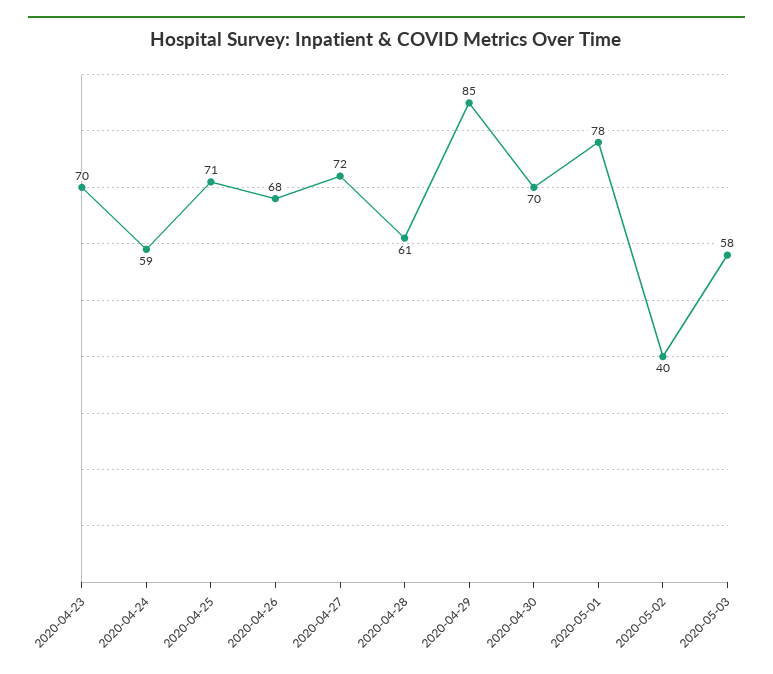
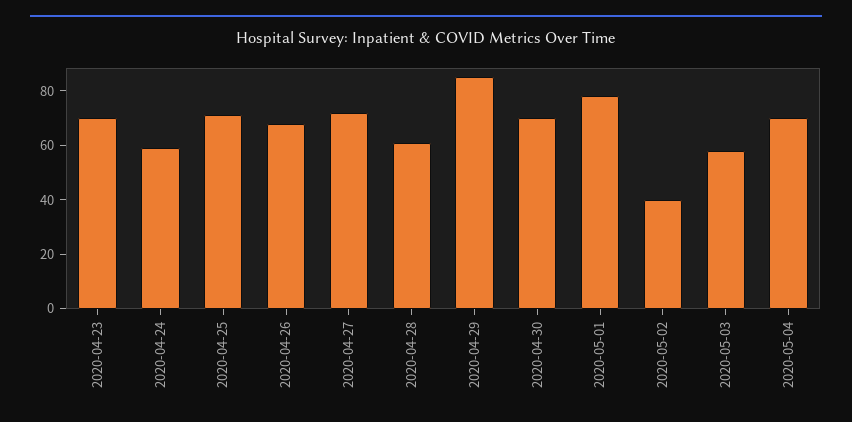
2020-05-04: none -> 70

